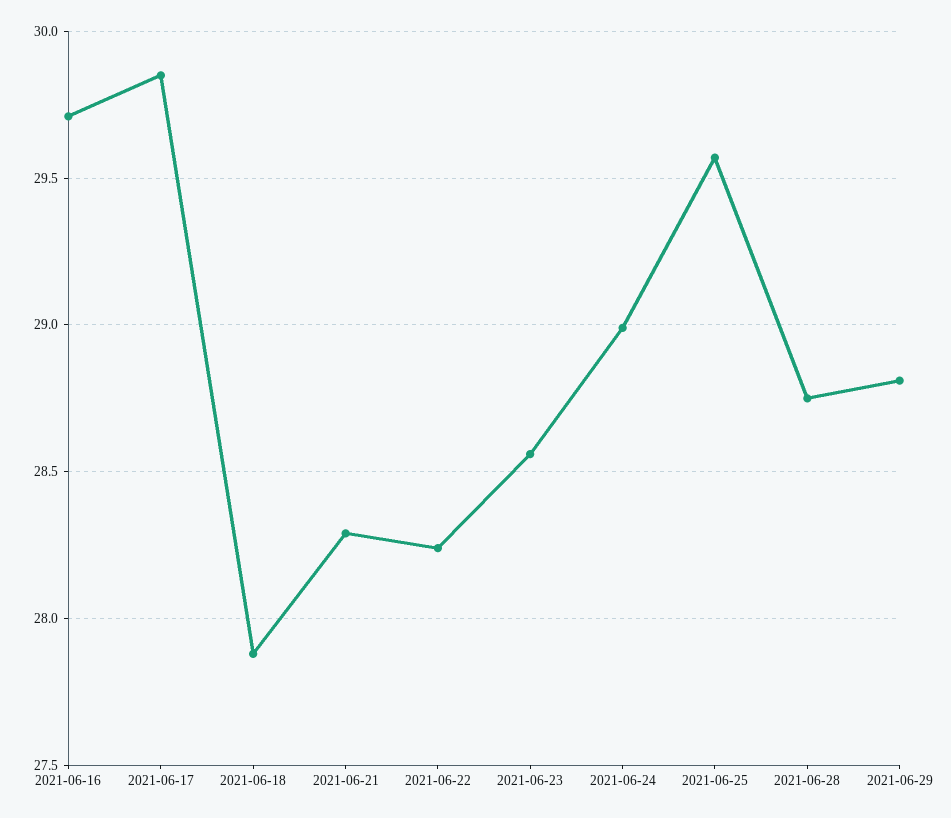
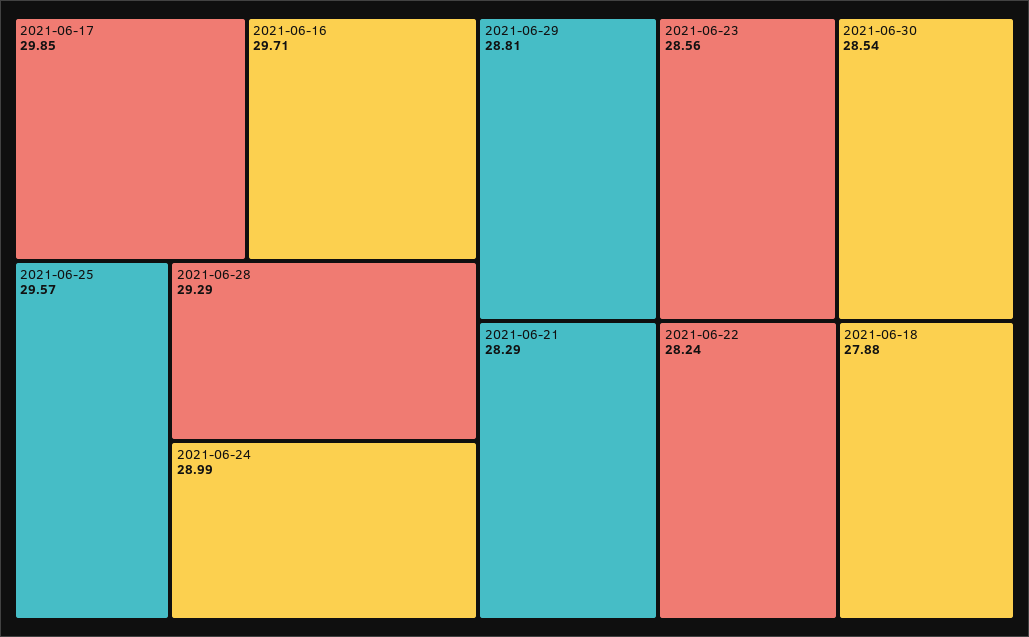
2021-06-28: 28.75 -> 29.29
2021-06-30: none -> 28.54

